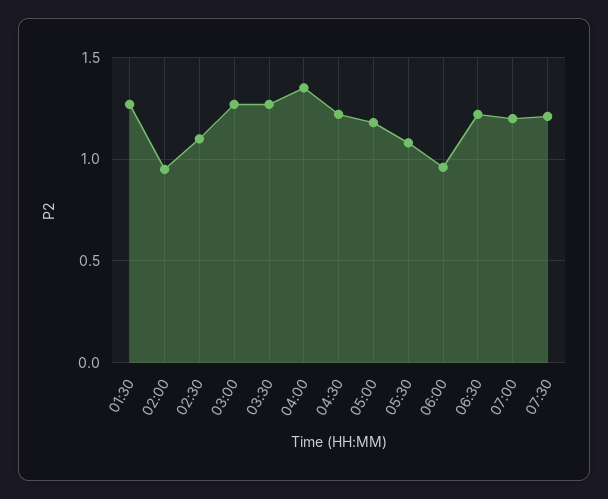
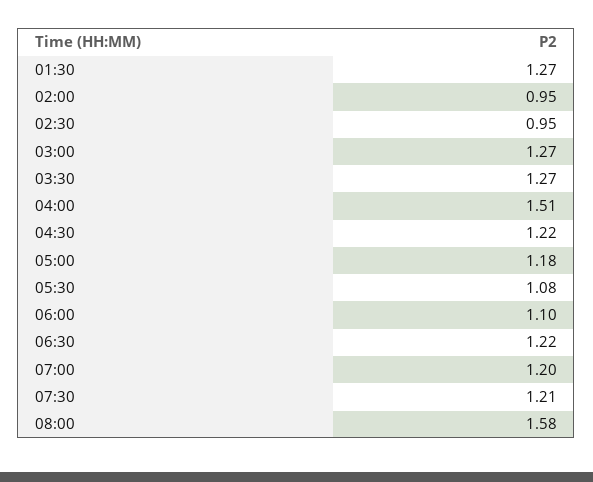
02:30: 1.1 -> 0.95
04:00: 1.35 -> 1.51
06:00: 0.95 -> 1.1
08:00: none -> 1.58

